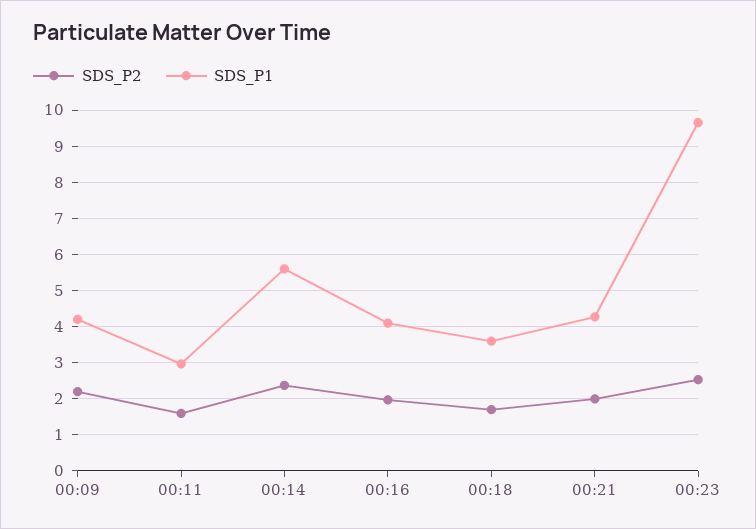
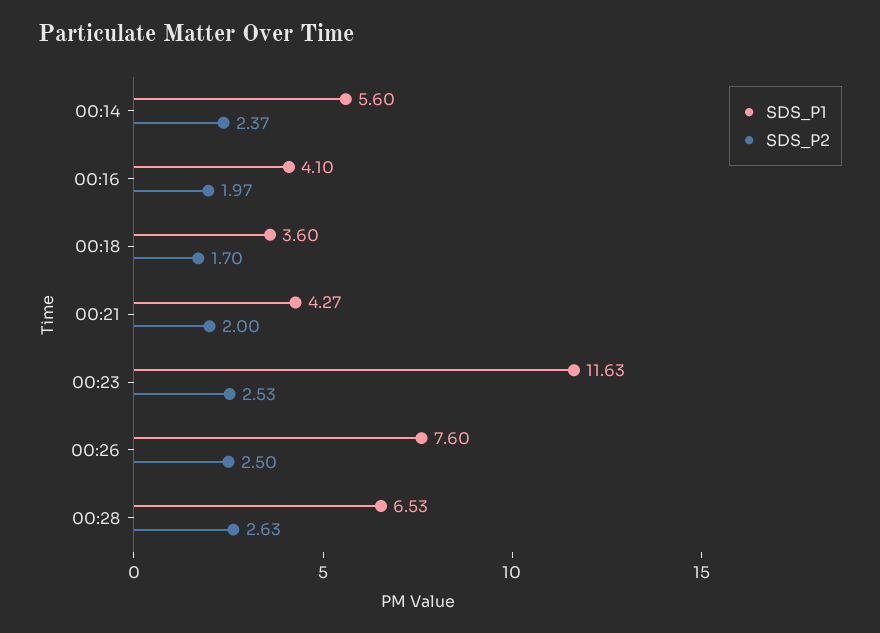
SDS_P2, 00:09: 2.2 -> none
SDS_P1, 00:09: 4.2 -> none
SDS_P2, 00:11: 1.6 -> none
SDS_P1, 00:11: 3 -> none
SDS_P1, 00:23: 9.6 -> 11.63
SDS_P1, 00:26: none -> 7.6
SDS_P2, 00:26: none -> 2.5
SDS_P1, 00:28: none -> 6.53
SDS_P2, 00:28: none -> 2.63

